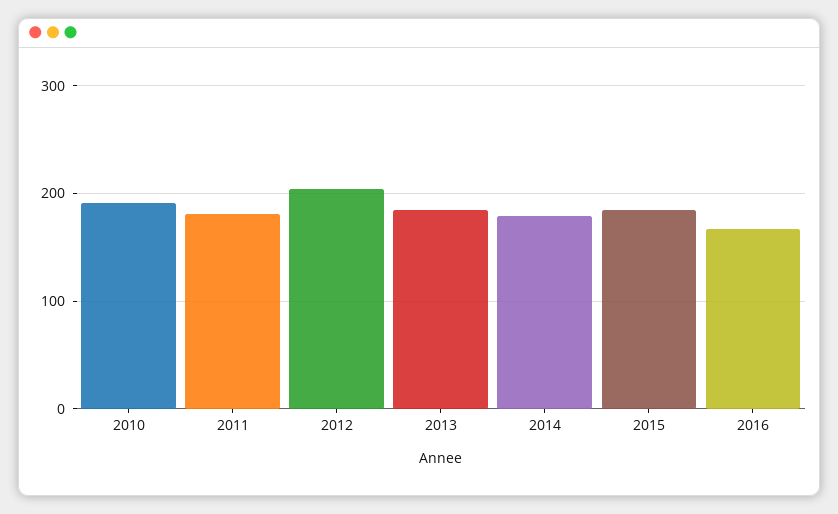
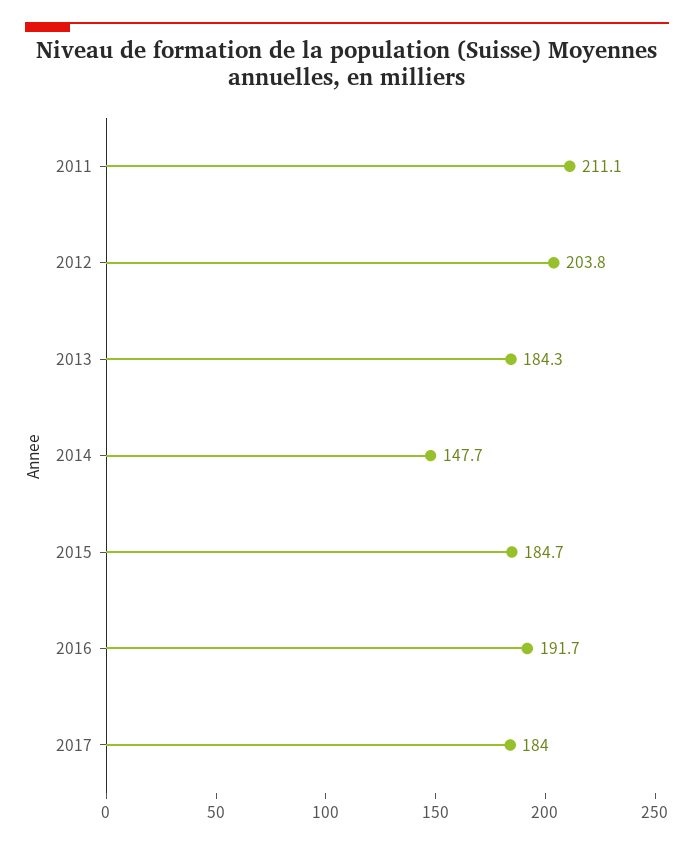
2010: 190 -> none
2011: 180 -> 211.1
2014: 180 -> 147.7
2016: 170 -> 191.7
2017: none -> 184

